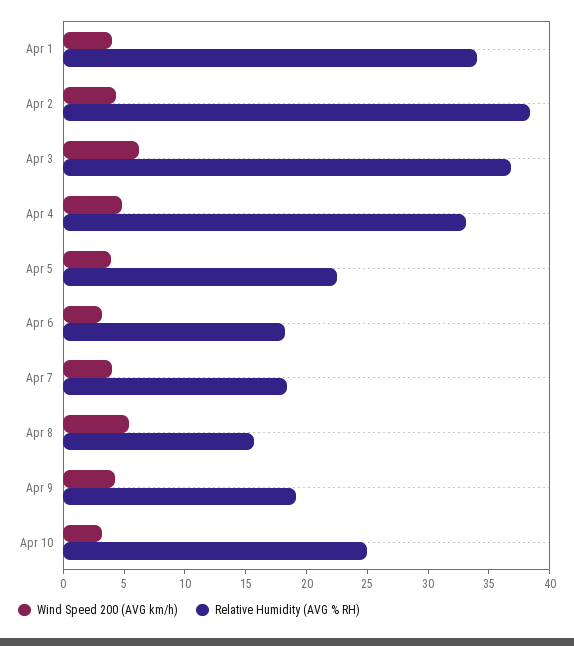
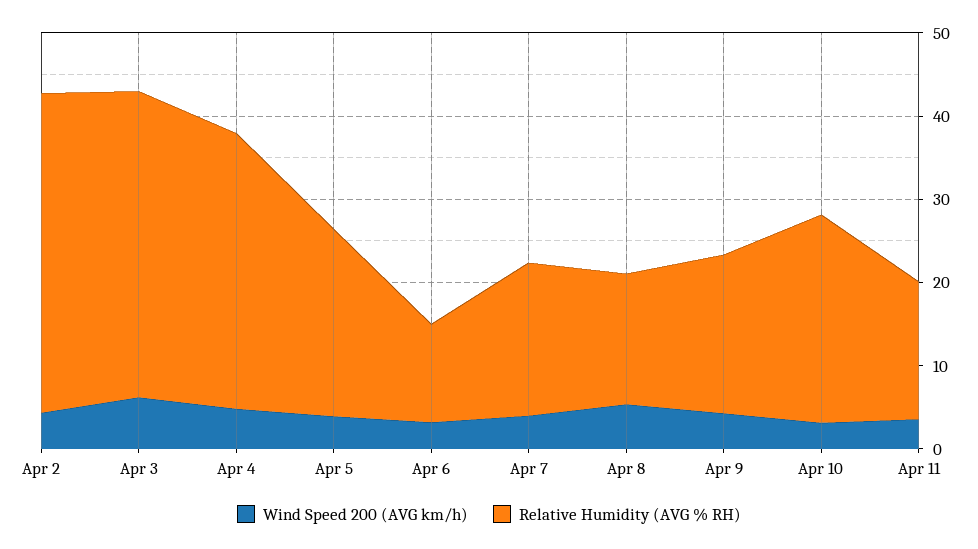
Wind Speed 200 (AVG km/h), Apr 1: 4 -> none
Relative Humidity (AVG % RH), Apr 1: 34 -> none
Relative Humidity (AVG % RH), Apr 6: 18 -> 12
Wind Speed 200 (AVG km/h), Apr 11: none -> 4
Relative Humidity (AVG % RH), Apr 11: none -> 16

